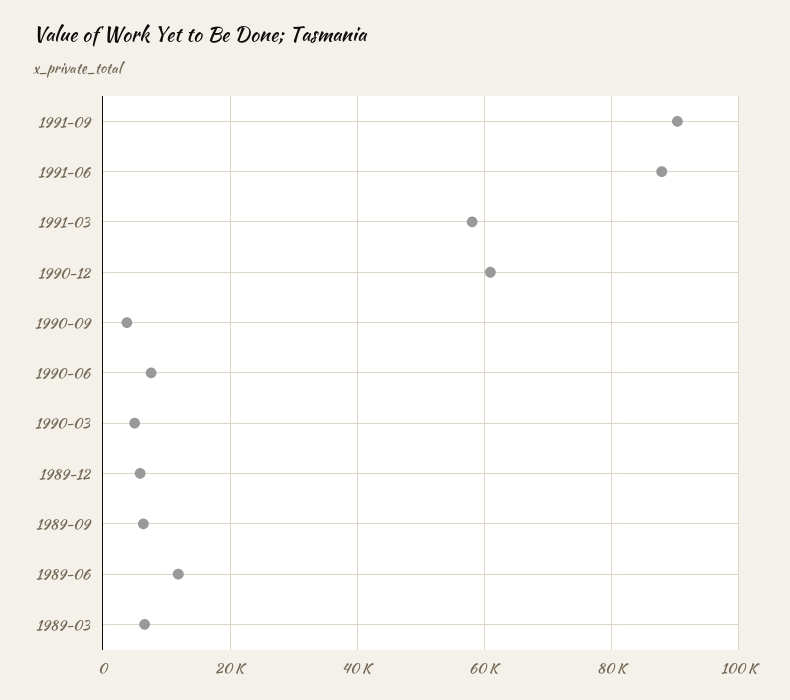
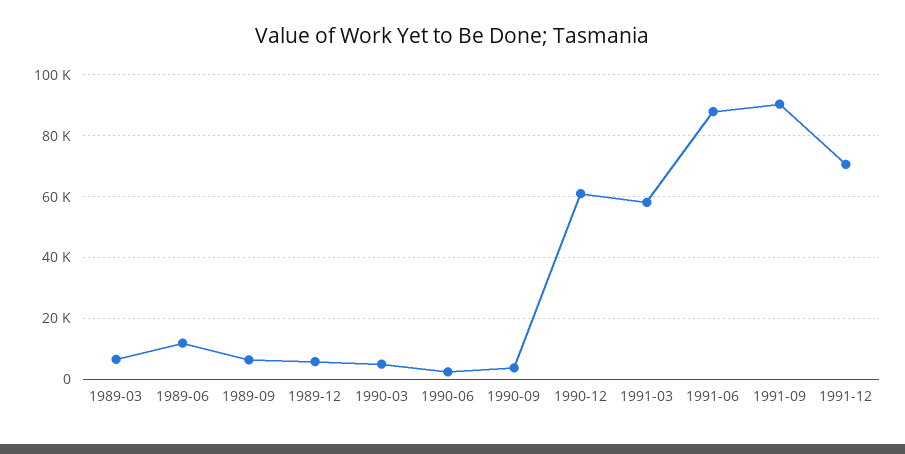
1990-06: 8000 -> 2000
1991-12: none -> 70000

